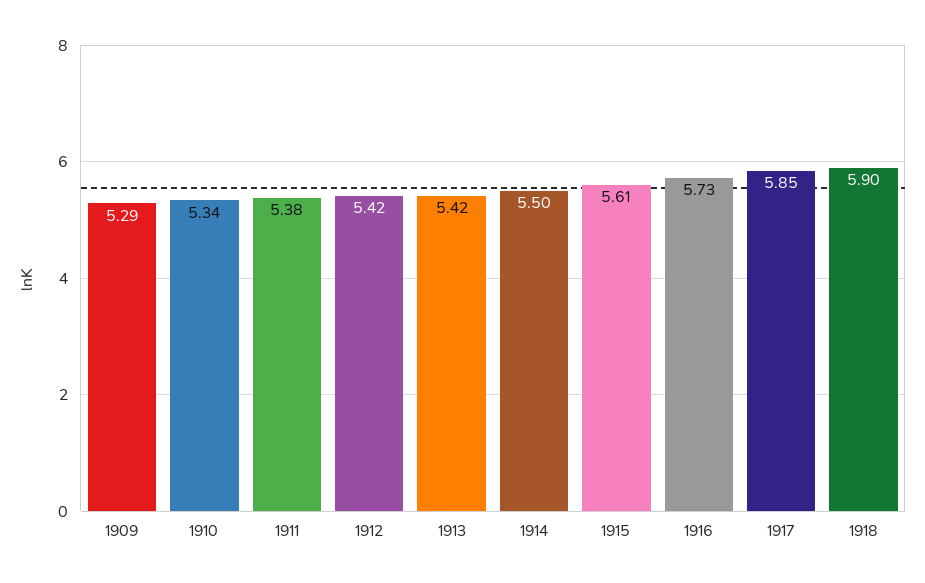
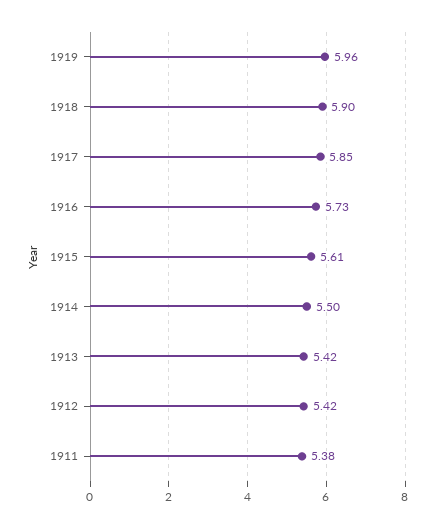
1909: 5.29 -> none
1910: 5.34 -> none
1919: none -> 5.96

